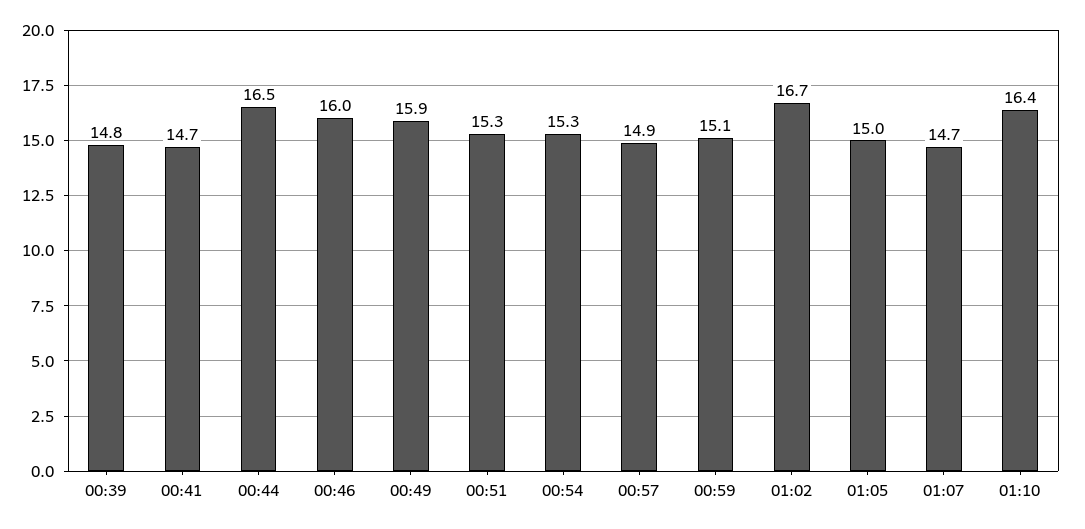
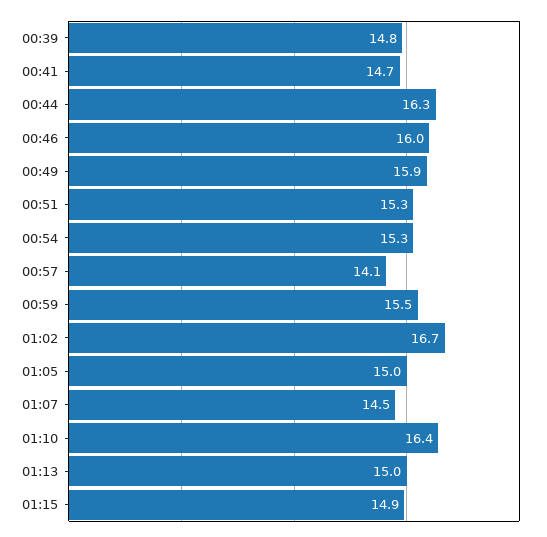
00:44: 16.5 -> 16.3
00:57: 14.9 -> 14.1
00:59: 15.1 -> 15.5
01:07: 14.7 -> 14.5
01:13: none -> 15
01:15: none -> 14.9

